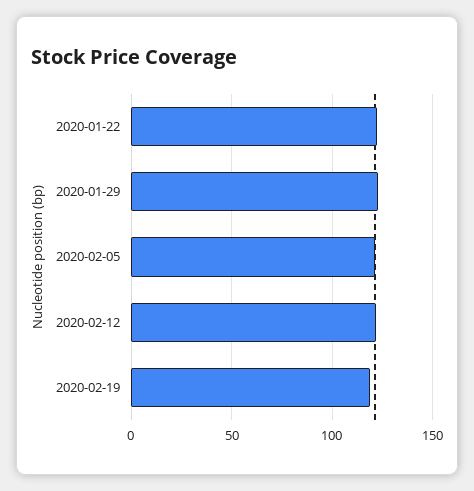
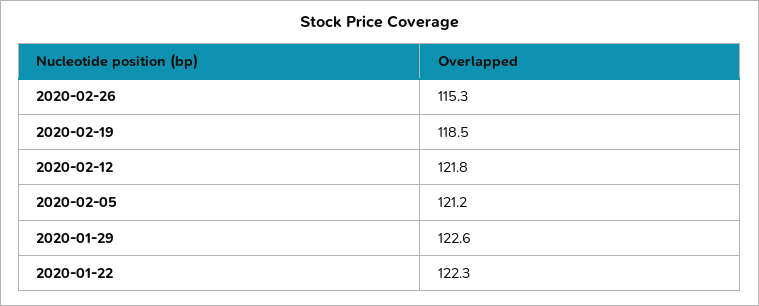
2020-02-26: none -> 115.3

